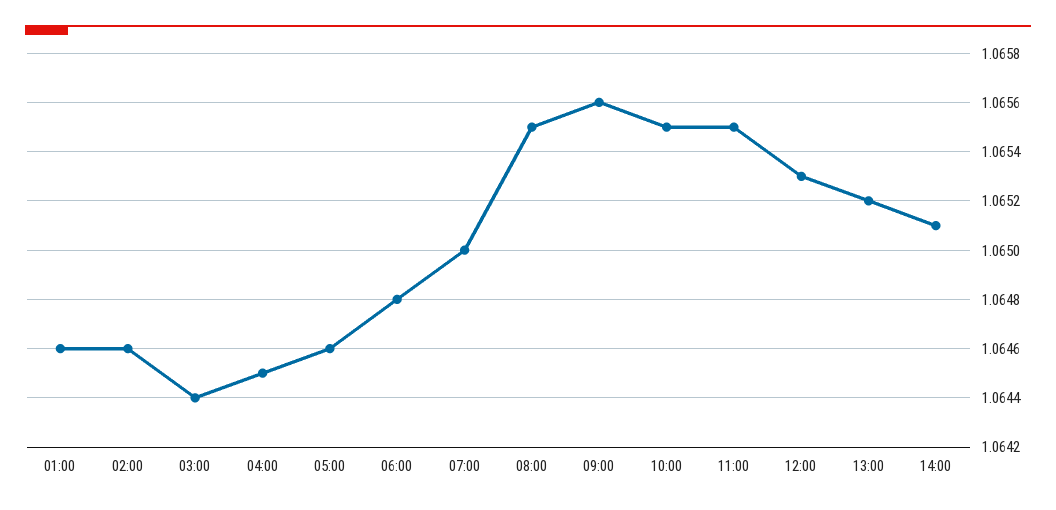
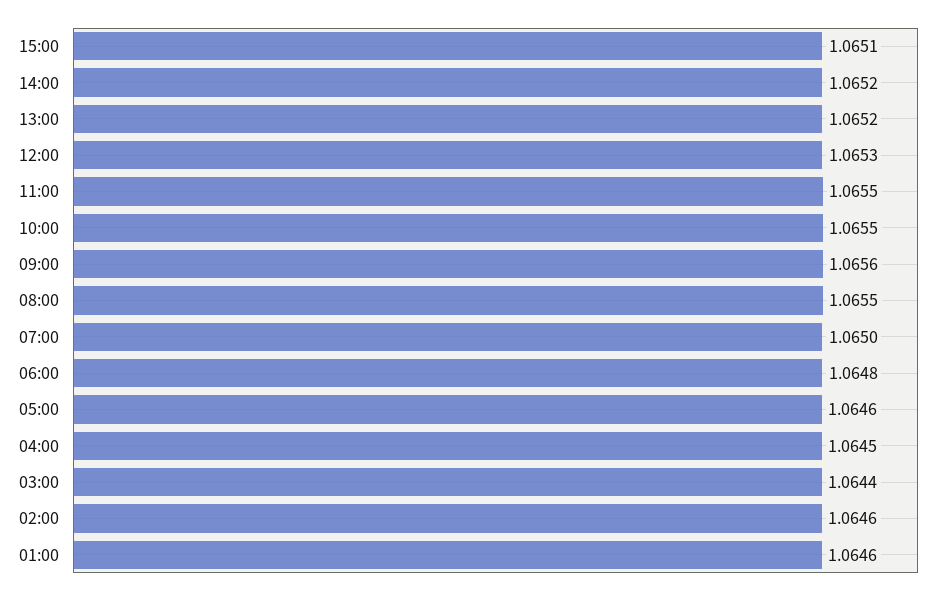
14:00: 1.0651 -> 1.0652
15:00: none -> 1.0651

